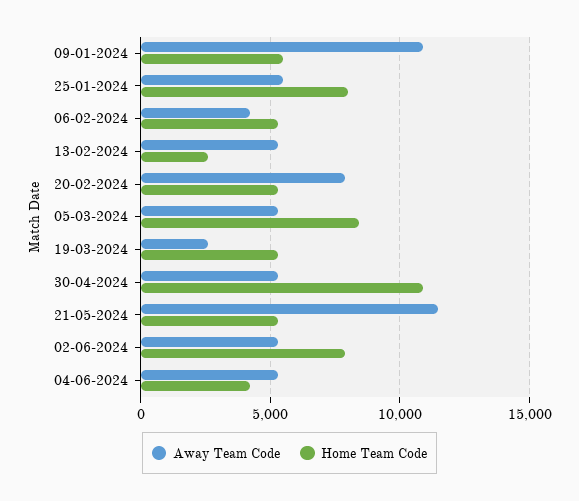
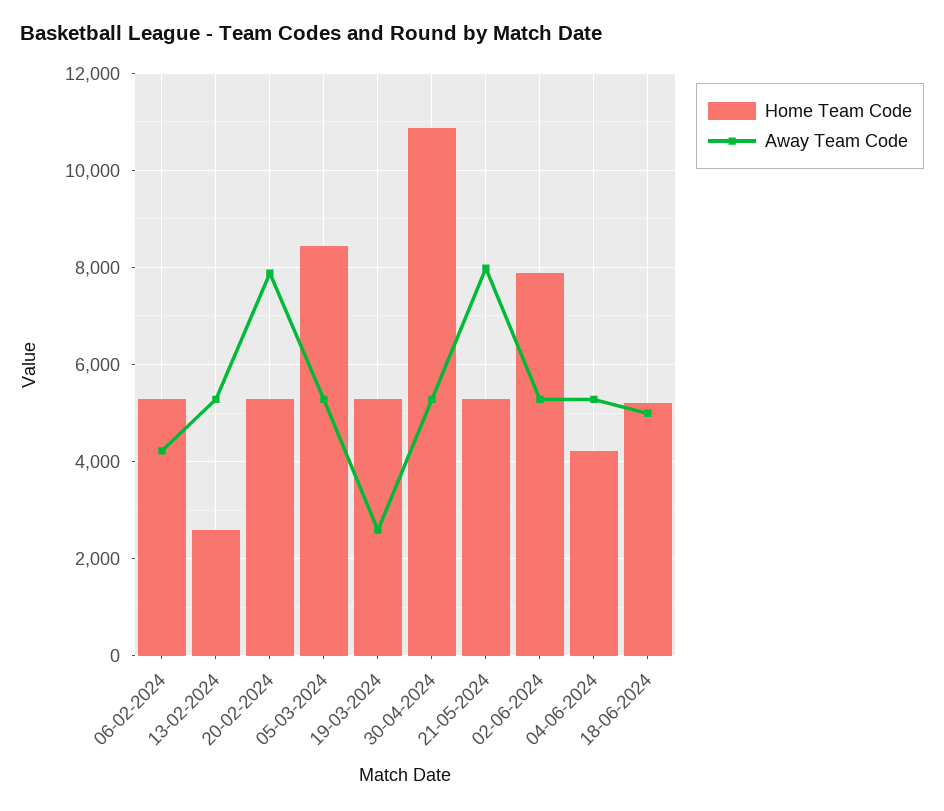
Away Team Code, 09-01-2024: 11000 -> none
Home Team Code, 09-01-2024: 5500 -> none
Away Team Code, 25-01-2024: 5500 -> none
Home Team Code, 25-01-2024: 8000 -> none
Away Team Code, 21-05-2024: 11500 -> 8000
Home Team Code, 18-06-2024: none -> 5200
Away Team Code, 18-06-2024: none -> 5000

